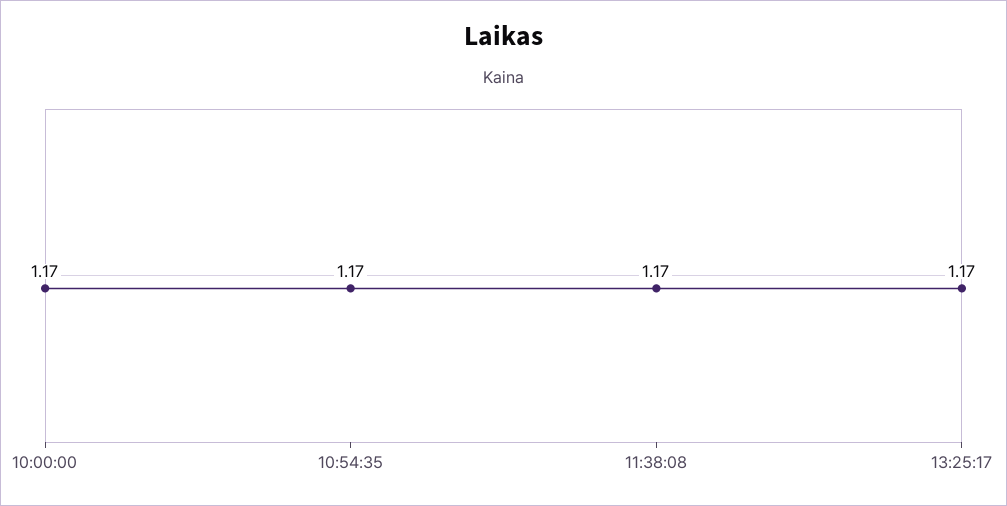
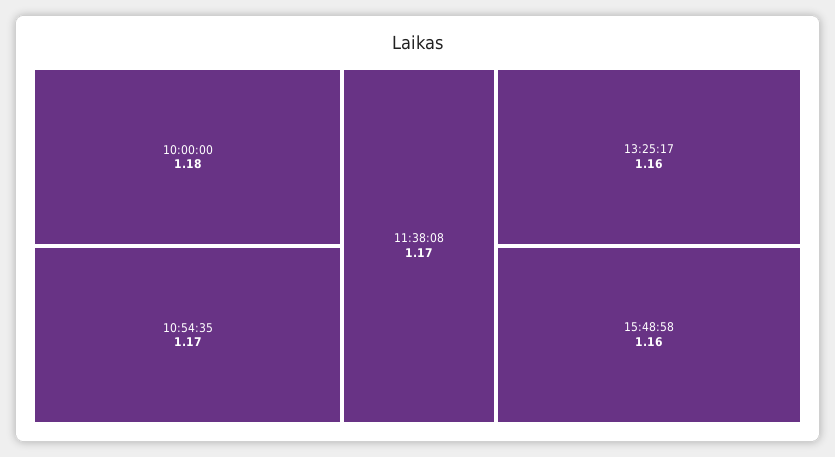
10:00:00: 1.17 -> 1.18
13:25:17: 1.17 -> 1.16
15:48:58: none -> 1.16

